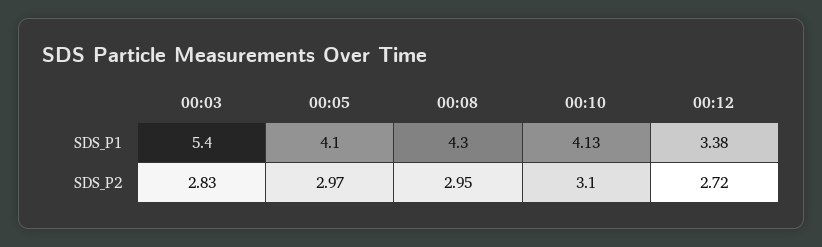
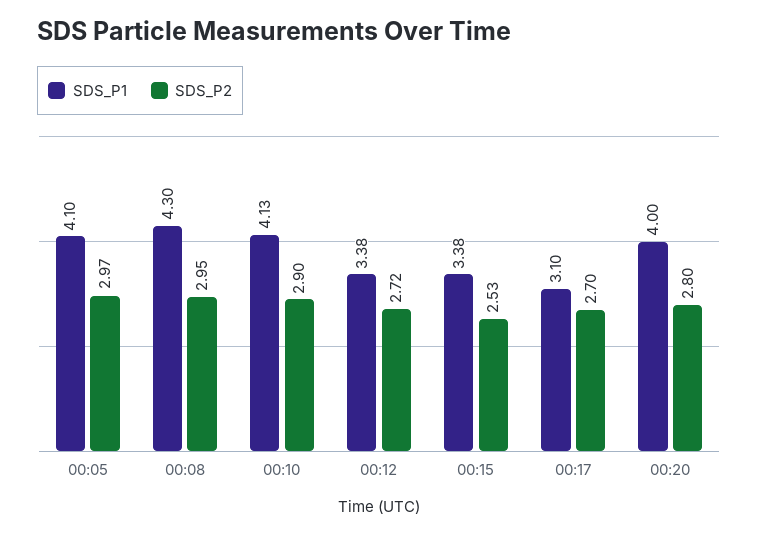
SDS_P1, 00:03: 5.4 -> none
SDS_P2, 00:03: 2.83 -> none
SDS_P2, 00:10: 3.1 -> 2.9
SDS_P1, 00:15: none -> 3.38
SDS_P2, 00:15: none -> 2.53
SDS_P1, 00:17: none -> 3.1
SDS_P2, 00:17: none -> 2.7
SDS_P1, 00:20: none -> 4
SDS_P2, 00:20: none -> 2.8

